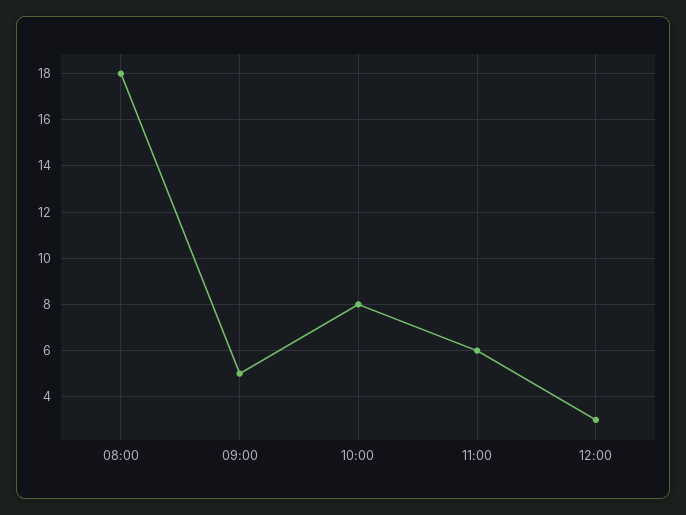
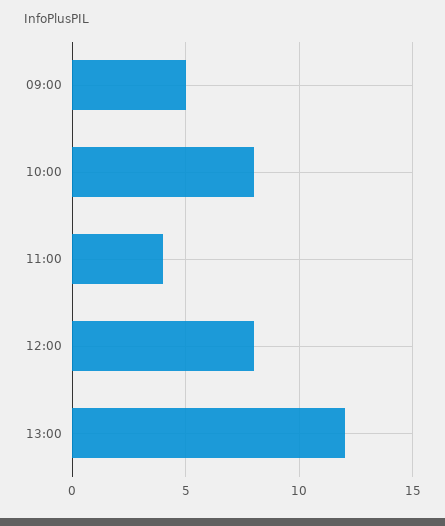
08:00: 18 -> none
11:00: 6 -> 4
12:00: 3 -> 8
13:00: none -> 12

